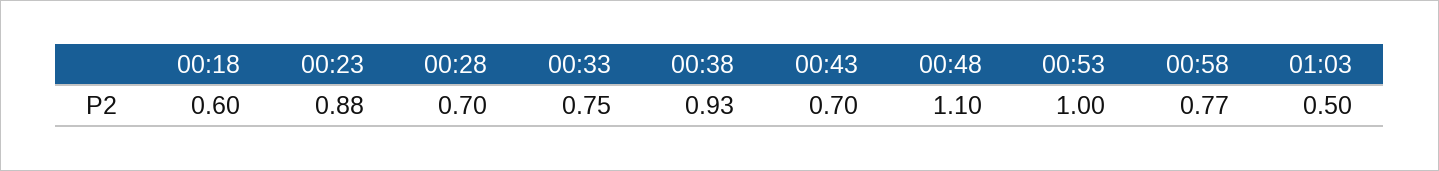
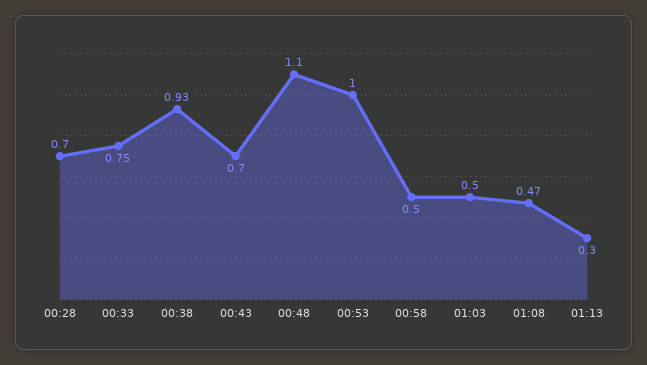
00:18: 0.6 -> none
00:23: 0.88 -> none
00:58: 0.77 -> 0.5
01:08: none -> 0.47
01:13: none -> 0.3

